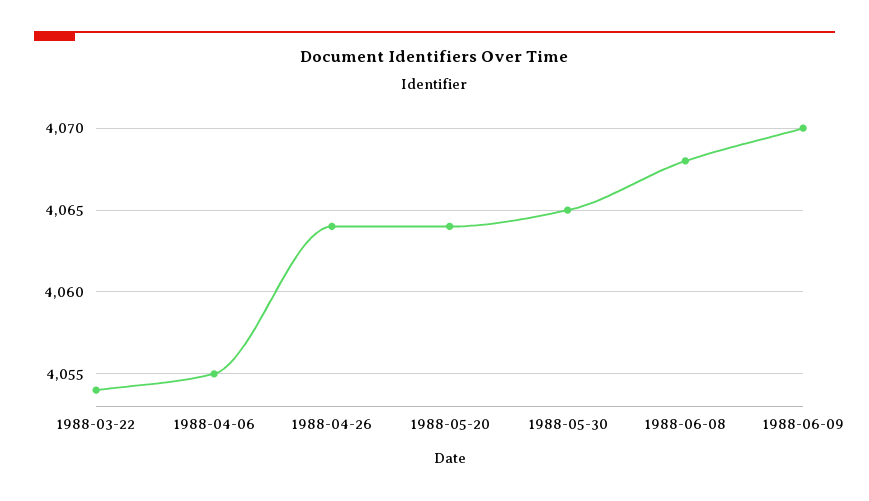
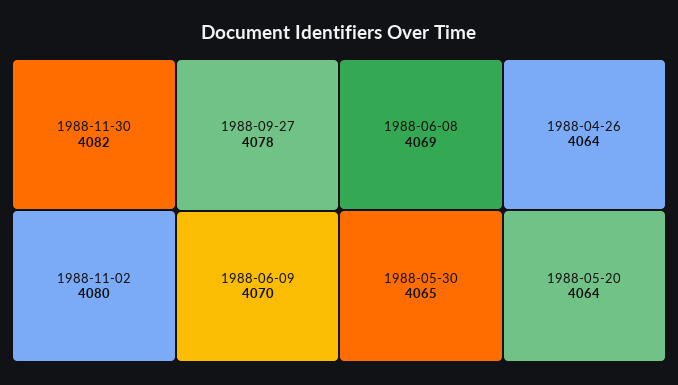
1988-03-22: 4054 -> none
1988-04-06: 4055 -> none
1988-06-08: 4068 -> 4069
1988-11-30: none -> 4082
1988-11-02: none -> 4080
1988-09-27: none -> 4078

